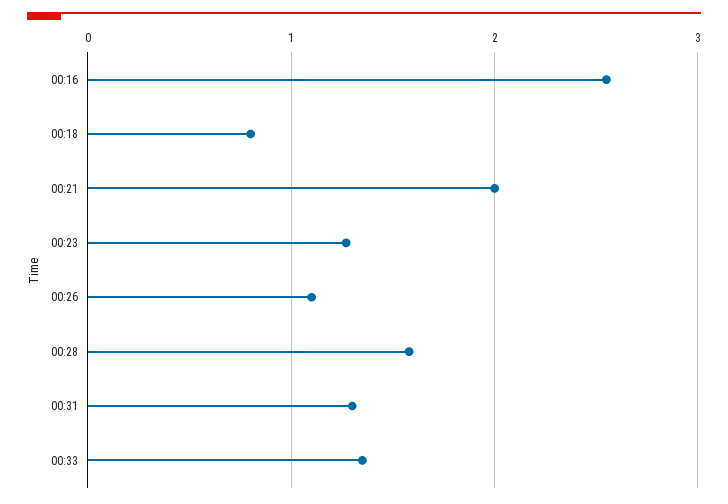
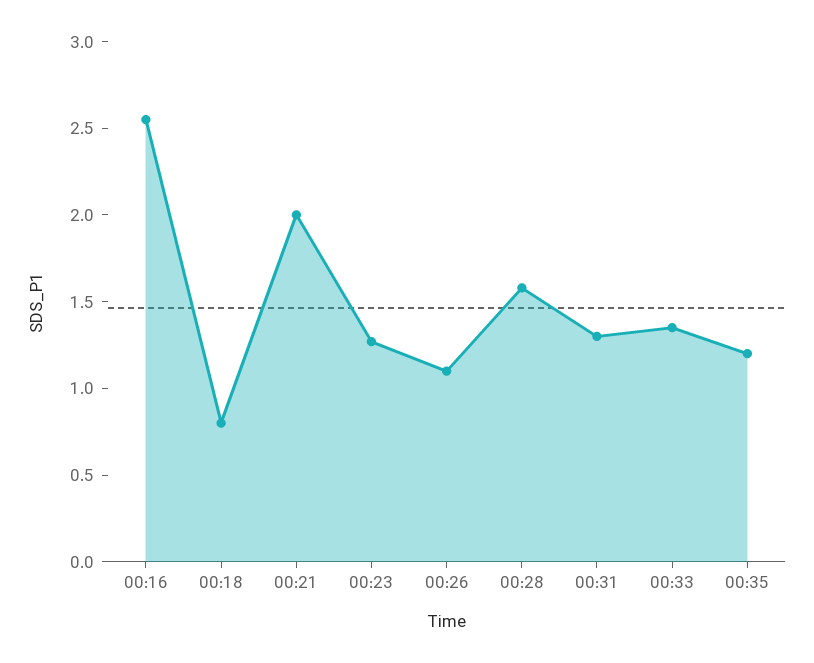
00:35: none -> 1.2

